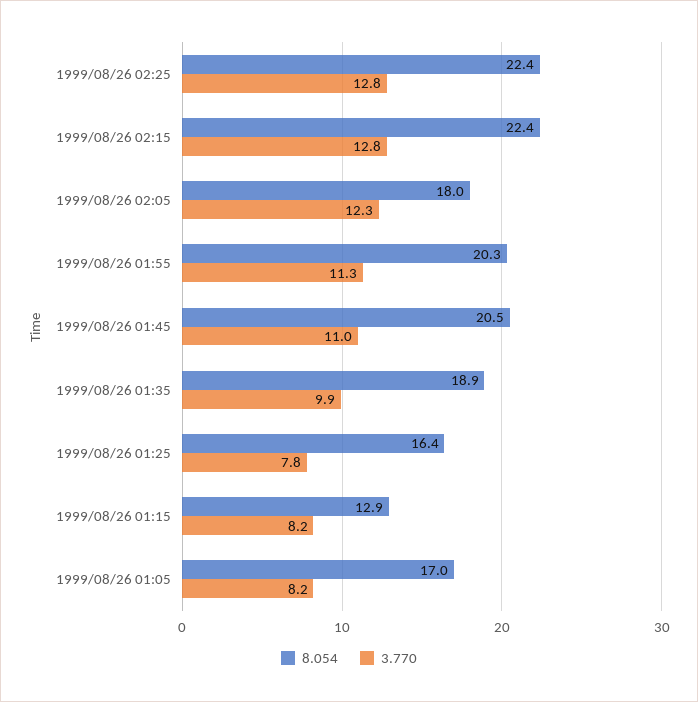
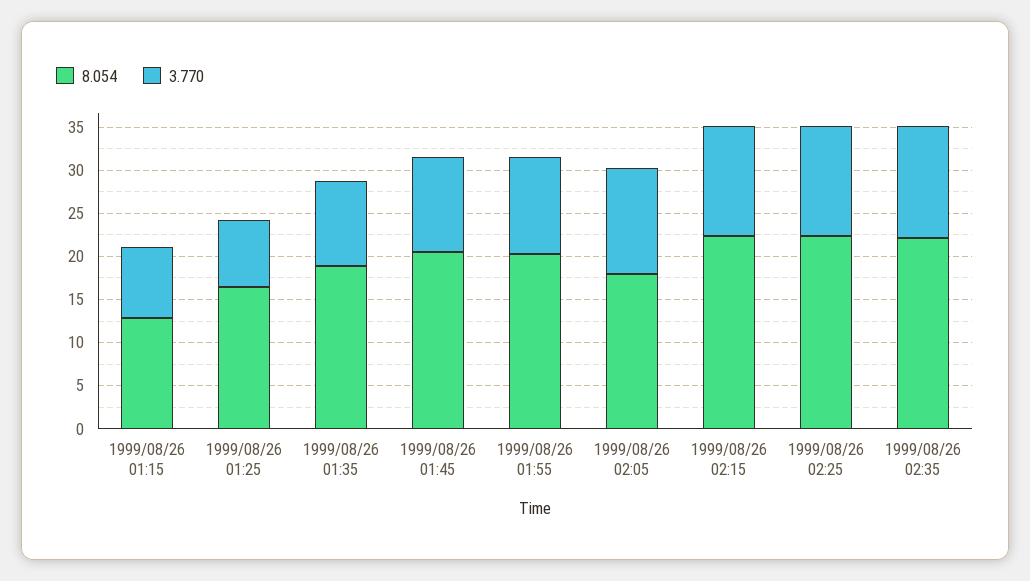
8.054, 1999/08/26 01:05: 17 -> none
3.770, 1999/08/26 01:05: 8.2 -> none
8.054, 1999/08/26 02:35: none -> 22
3.770, 1999/08/26 02:35: none -> 13

